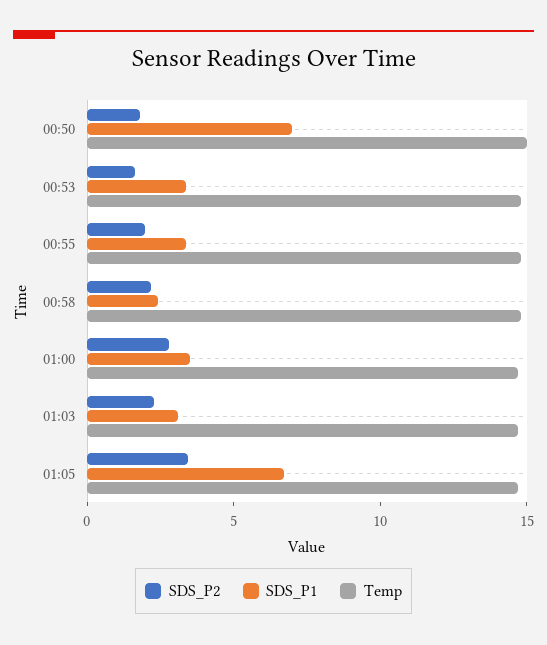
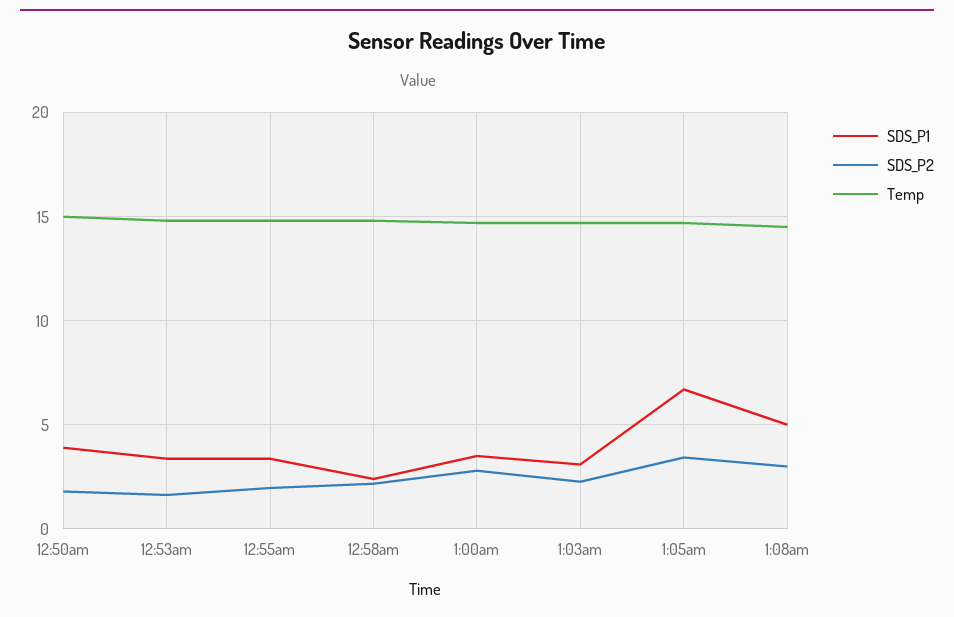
SDS_P1, 00:50: 7 -> 4
SDS_P1, 1:08am: none -> 5
SDS_P2, 1:08am: none -> 3
Temp, 1:08am: none -> 14.5

